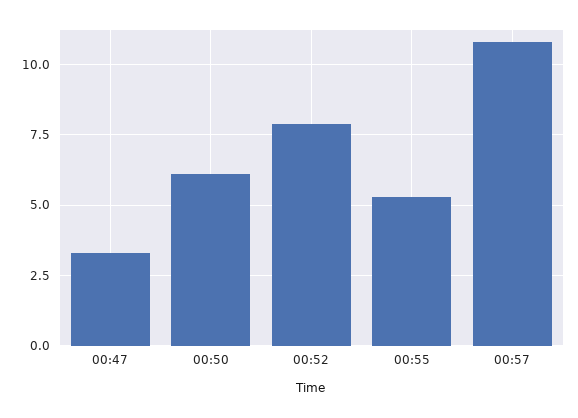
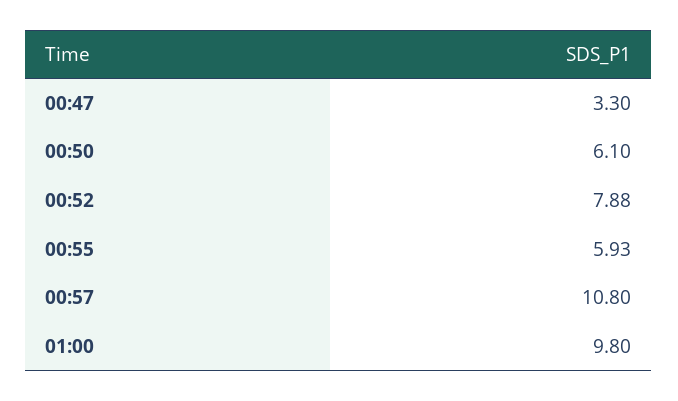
00:55: 5.25 -> 5.93
01:00: none -> 9.8

